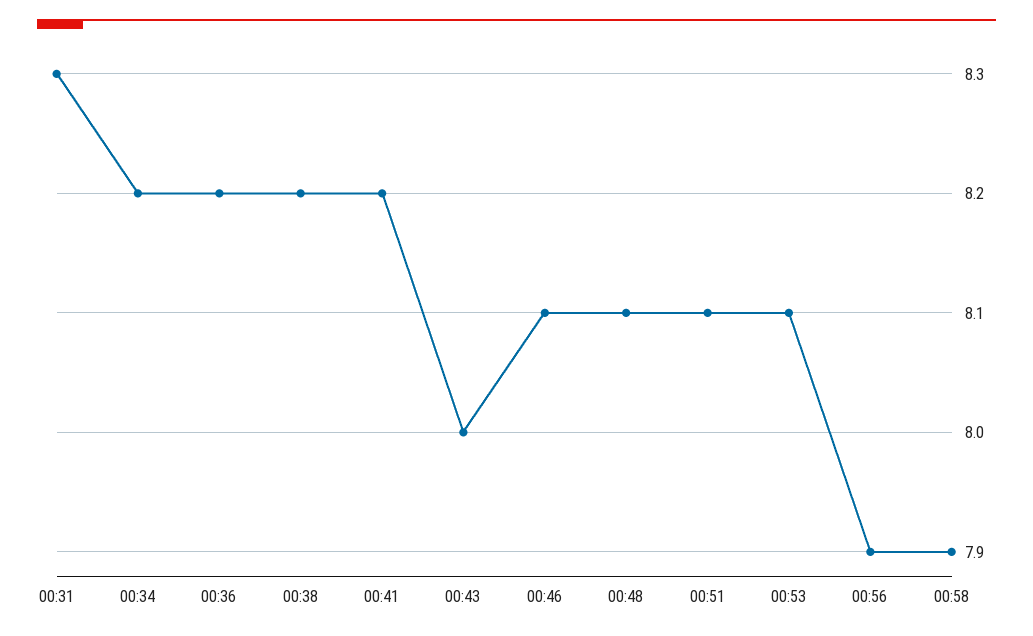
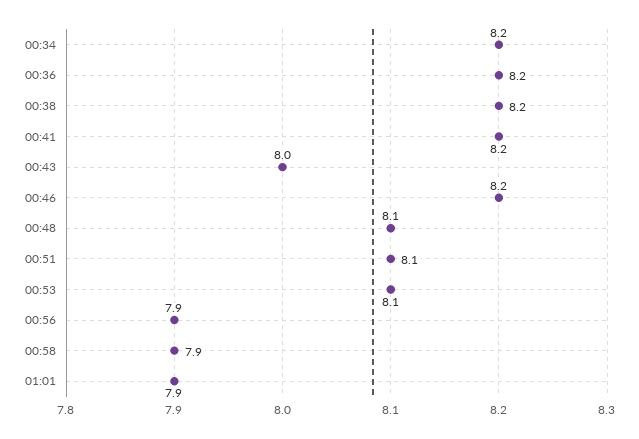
00:31: 8.3 -> none
00:46: 8.1 -> 8.2
01:01: none -> 7.9

